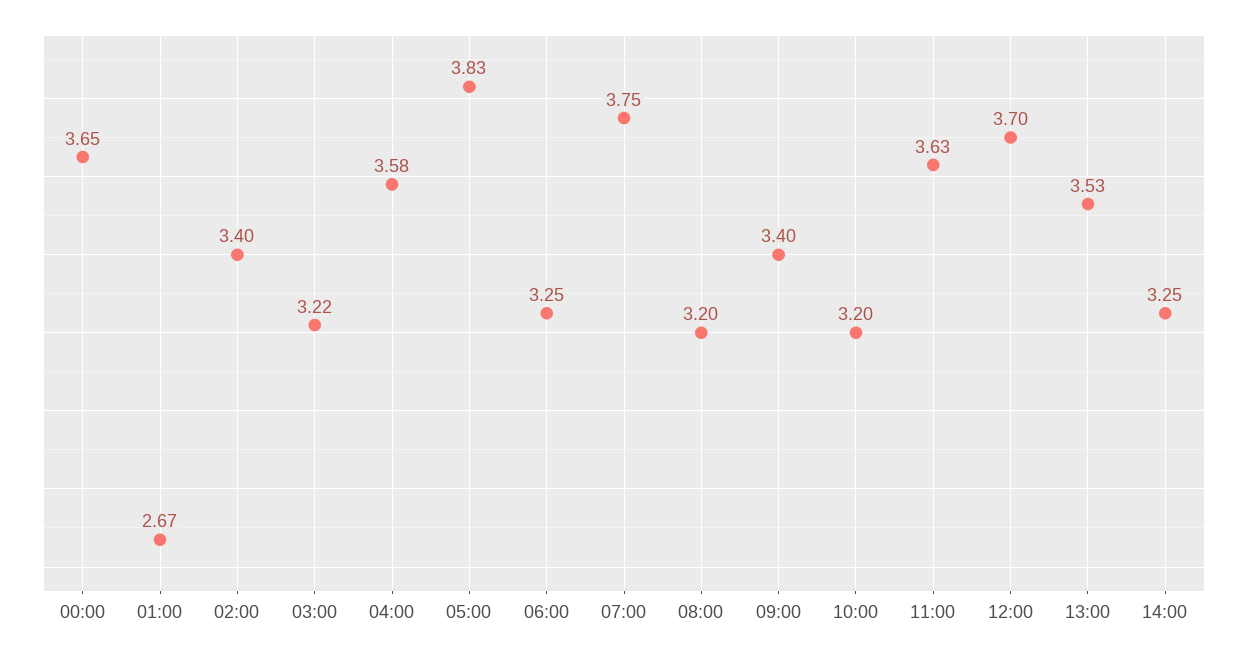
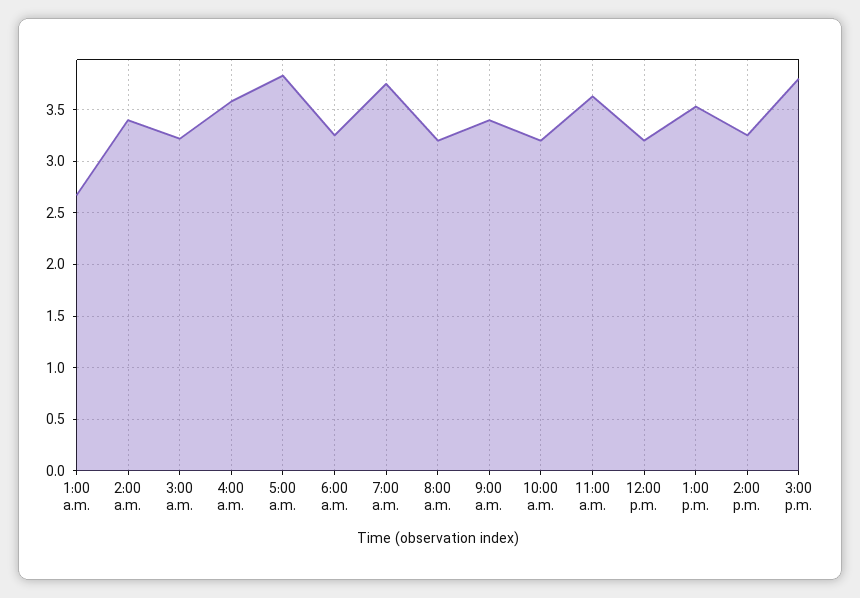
00:00: 3.65 -> none
12:00: 3.7 -> 3.2
3:00 p.m.: none -> 3.8

